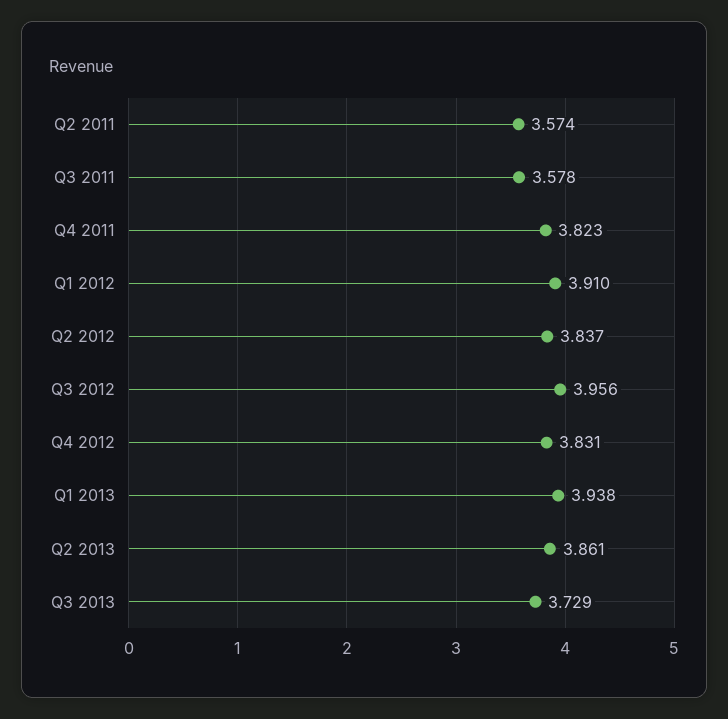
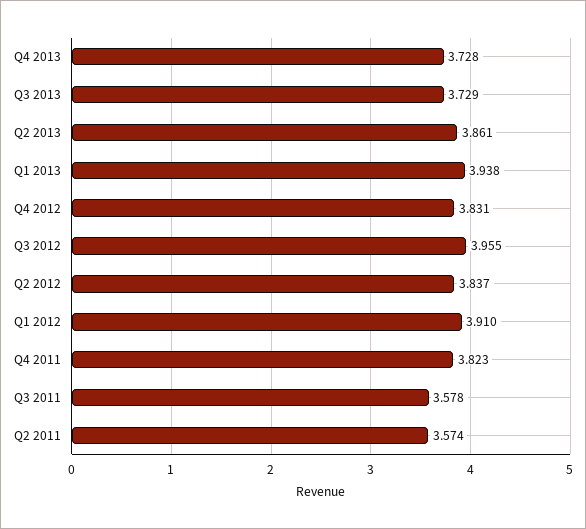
Q3 2012: 3.956 -> 3.955
Q4 2013: none -> 3.728

